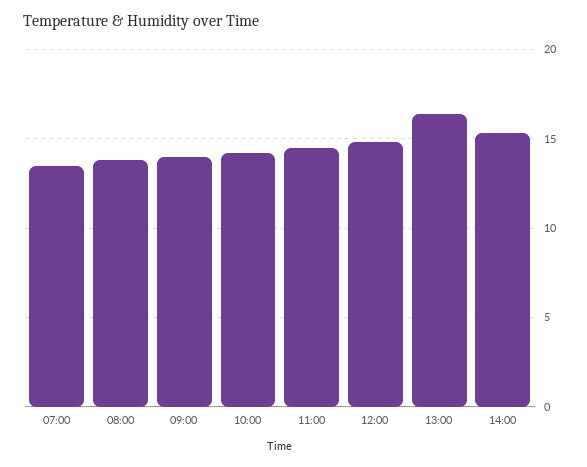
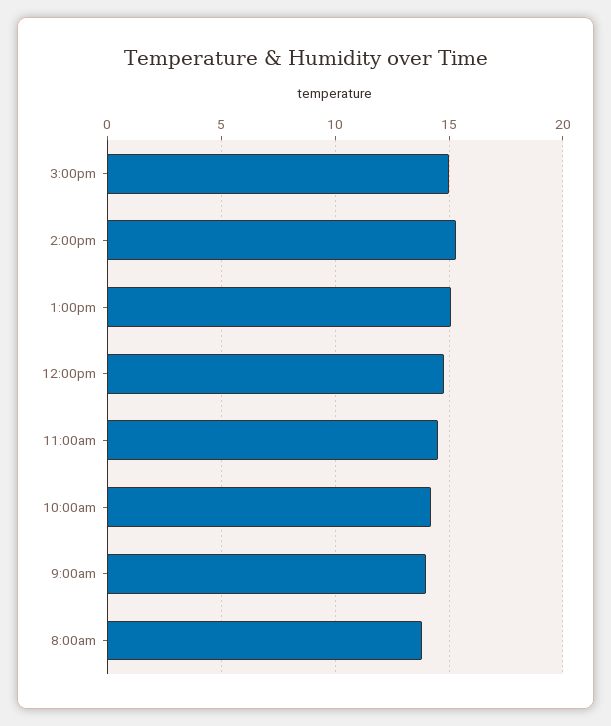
07:00: 13.5 -> none
13:00: 16.5 -> 15
3:00pm: none -> 15

